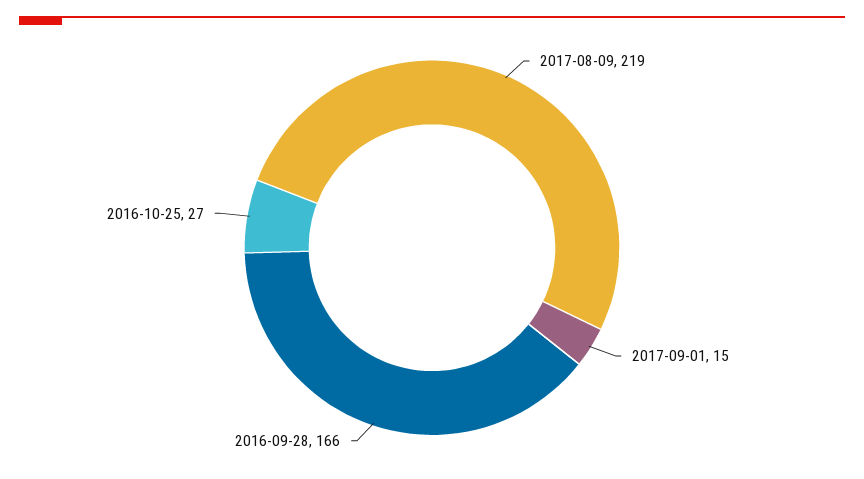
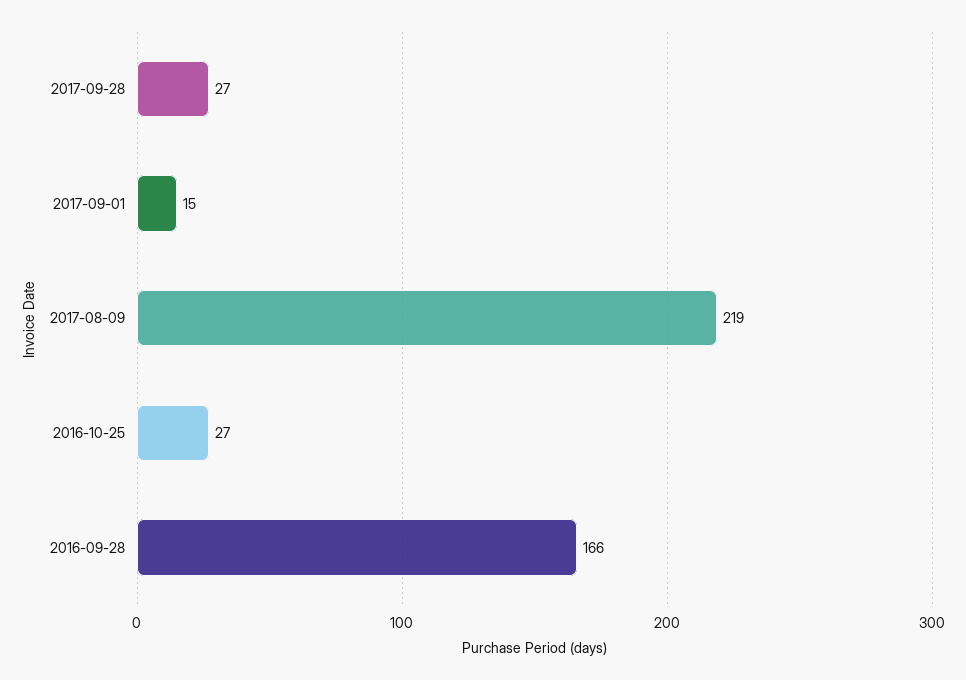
2017-09-28: none -> 27

